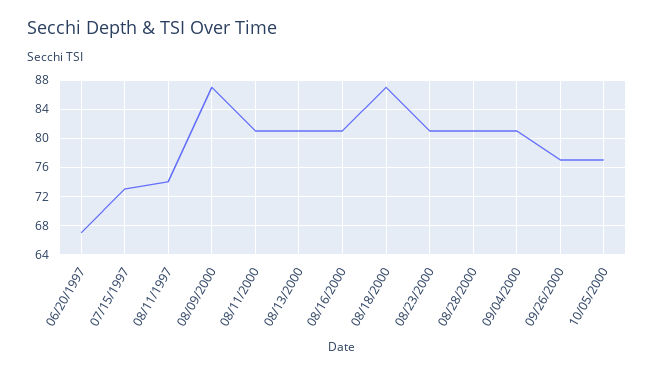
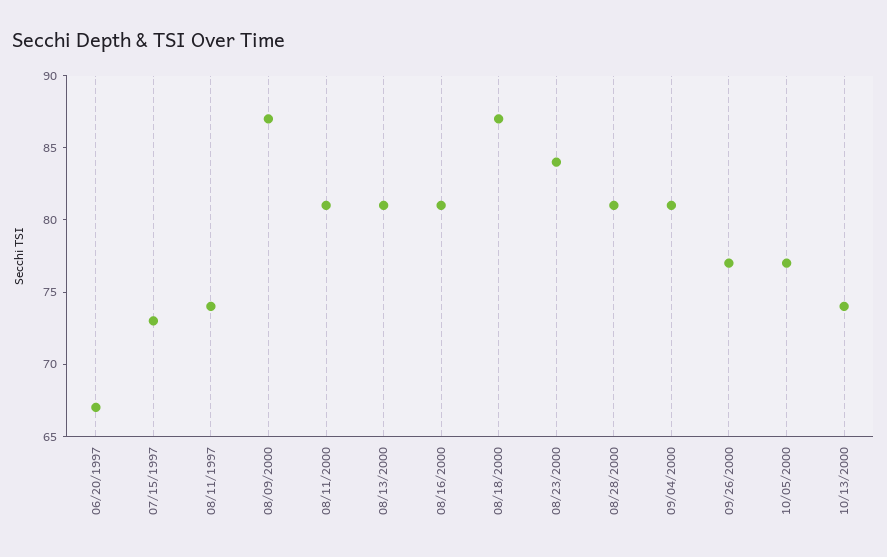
08/23/2000: 81 -> 84
10/13/2000: none -> 74

